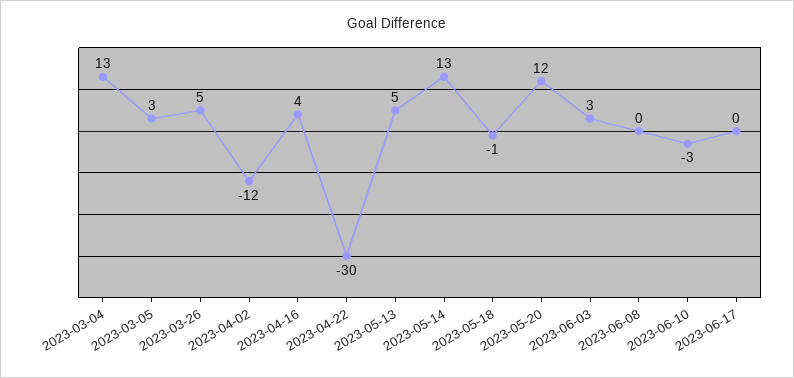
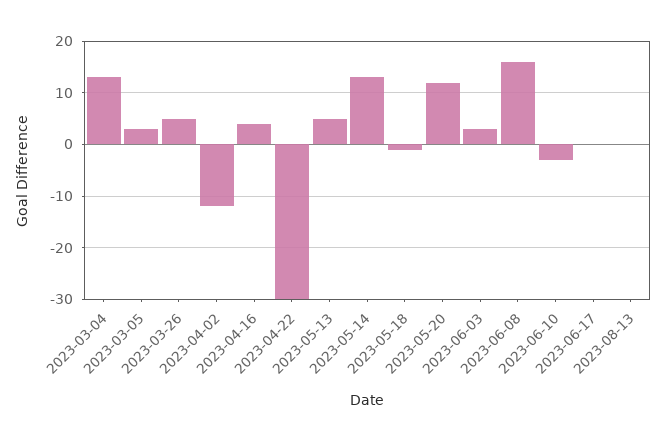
2023-06-08: 0 -> 15
2023-08-13: none -> 0

